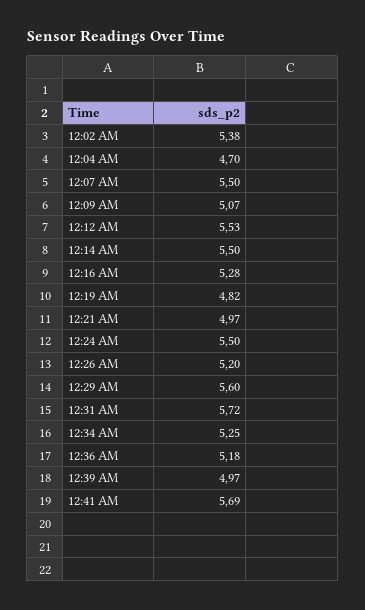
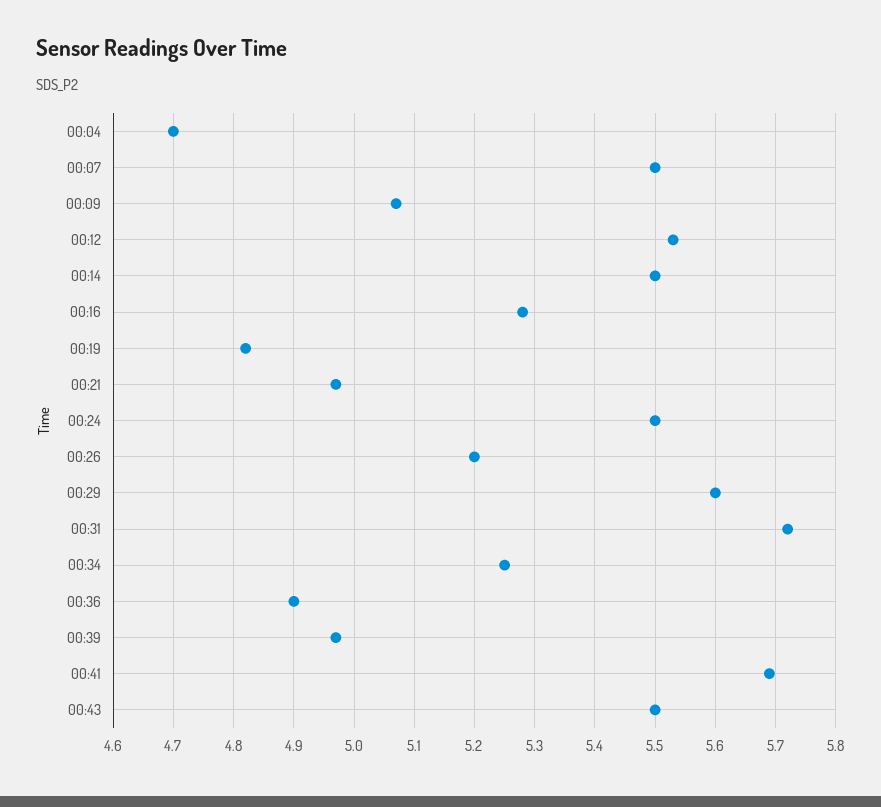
12:02 AM: 5.38 -> none
12:36 AM: 5.18 -> 4.9
00:43: none -> 5.5

